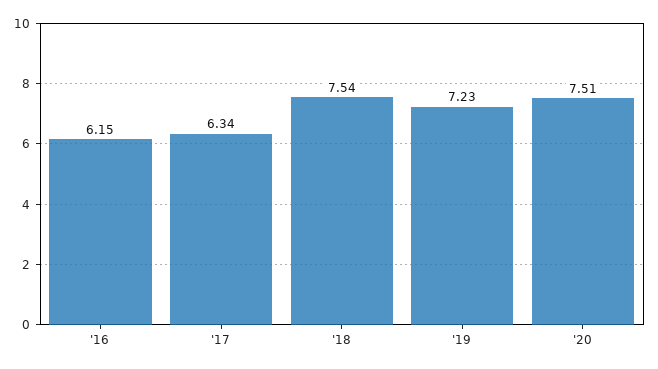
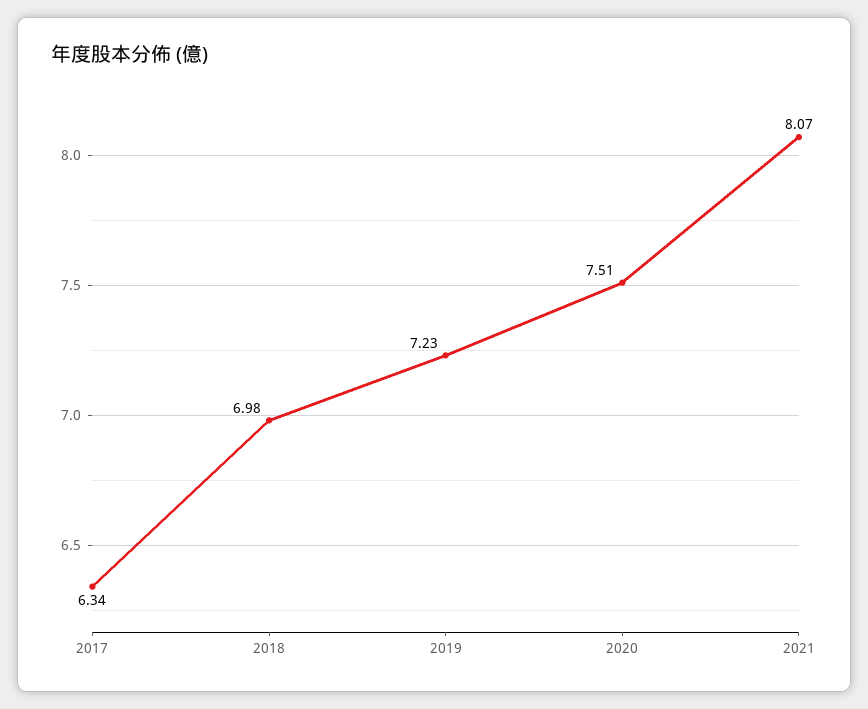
'16: 6.15 -> none
'18: 7.54 -> 6.98
2021: none -> 8.07

